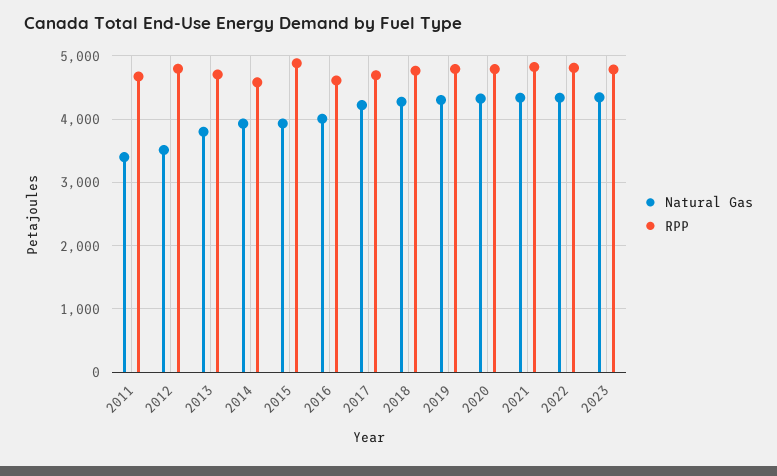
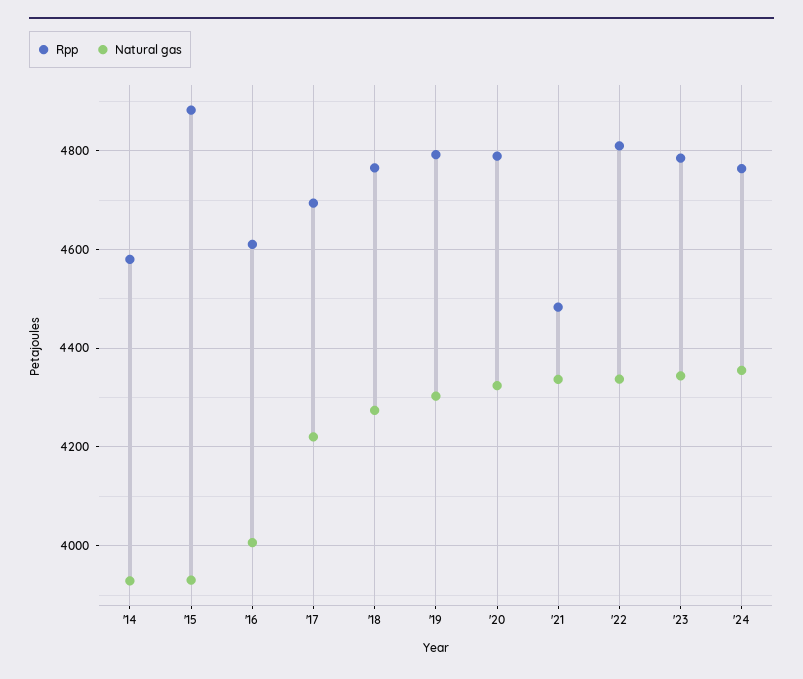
Natural Gas, 2011: 3400 -> none
RPP, 2011: 4700 -> none
Natural Gas, 2012: 3500 -> none
RPP, 2012: 4800 -> none
Natural Gas, 2013: 3800 -> none
RPP, 2013: 4700 -> none
RPP, 2021: 4800 -> 4480
RPP, '24: none -> 4760
Natural Gas, '24: none -> 4360

